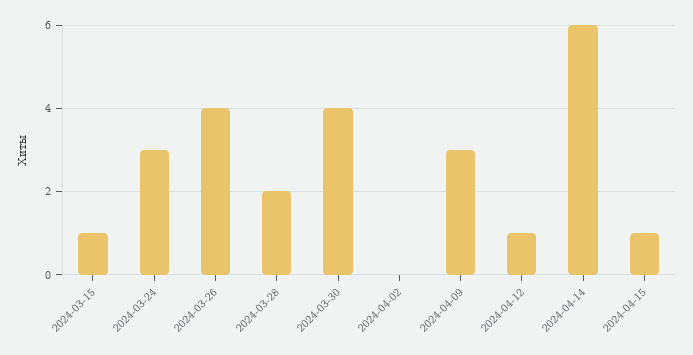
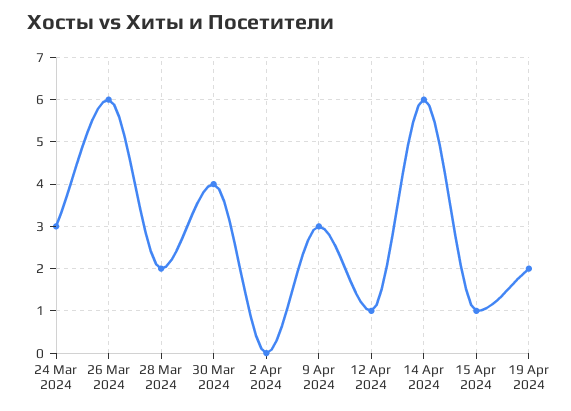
2024-03-15: 1 -> none
2024-03-26: 4 -> 6
19 Apr 2024: none -> 2

